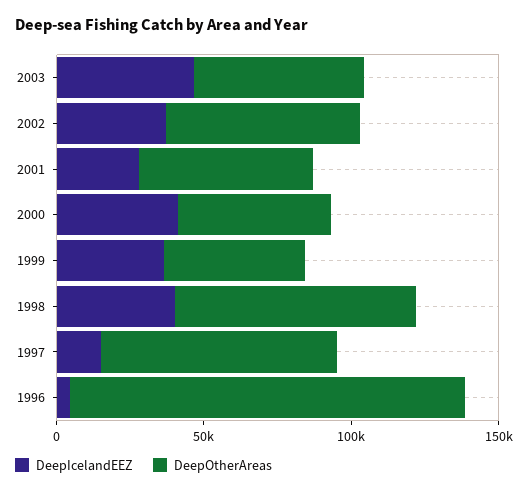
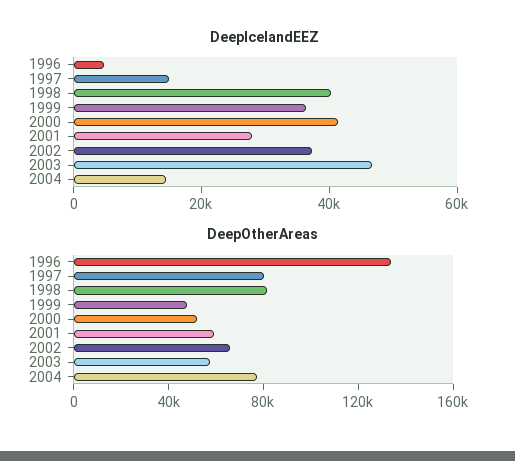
DeepIcelandEEZ, 2004: none -> 15000
DeepOtherAreas, 2004: none -> 80000

